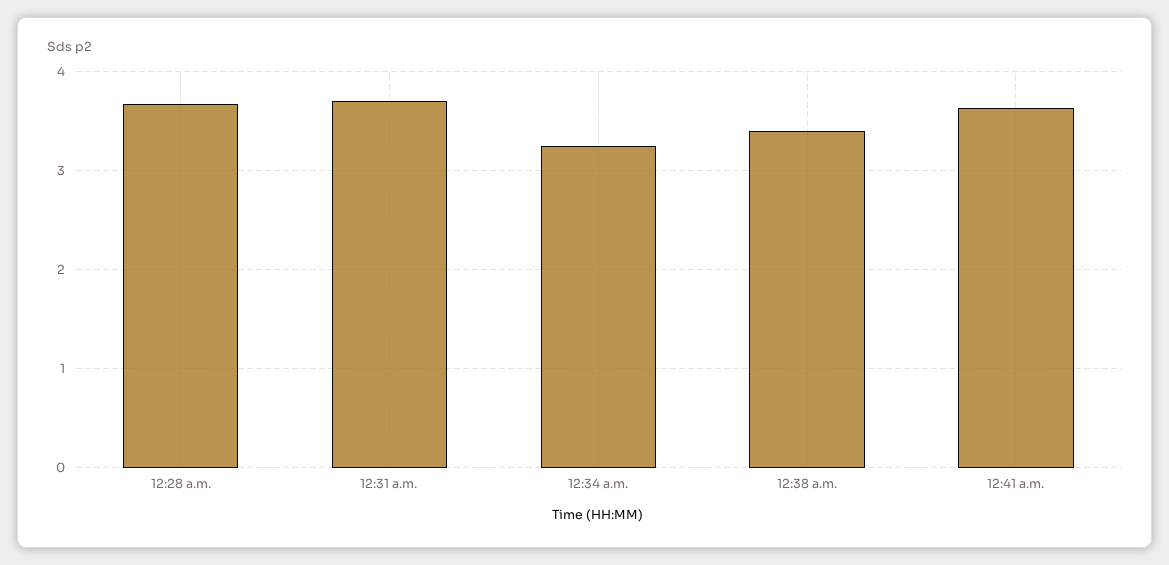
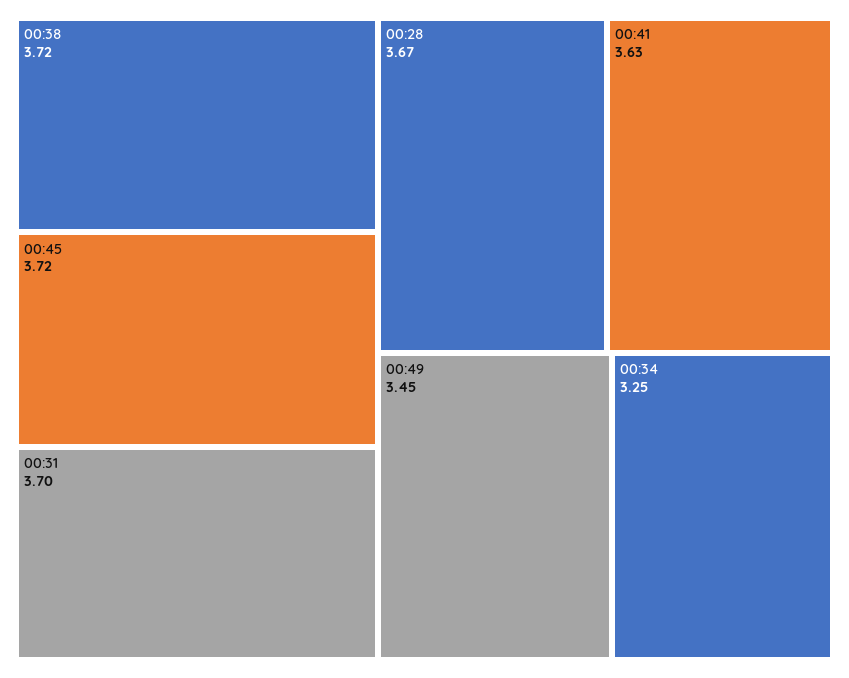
12:38 a.m.: 3.4 -> 3.72
00:45: none -> 3.72
00:49: none -> 3.45

